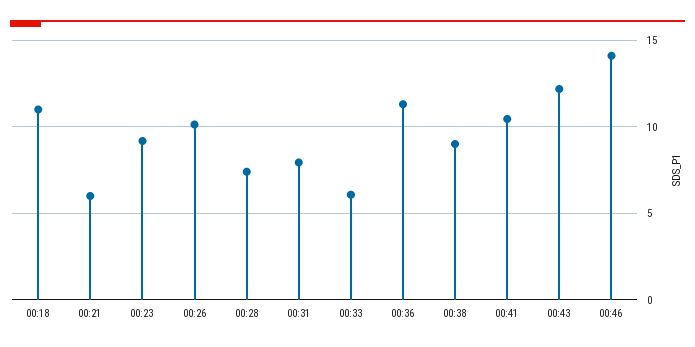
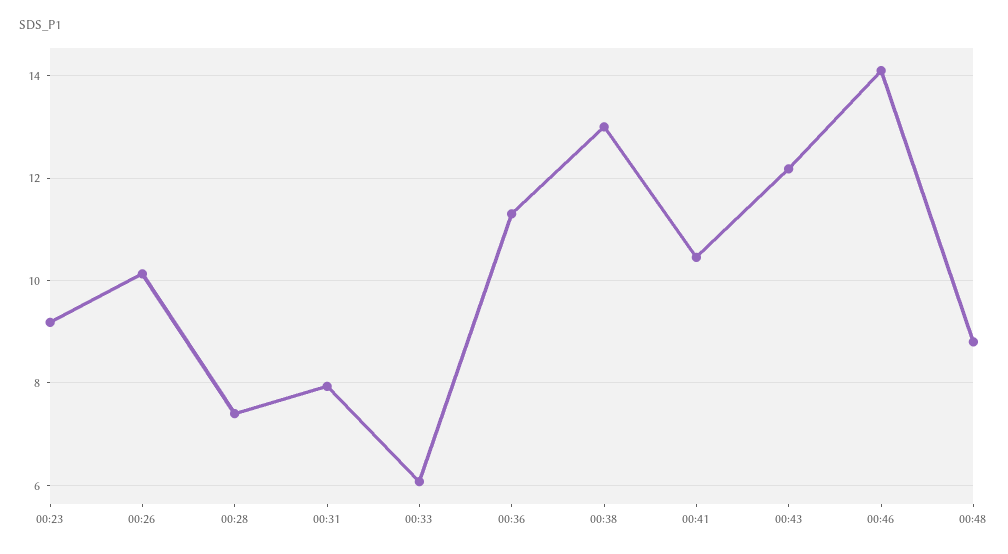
00:18: 11 -> none
00:21: 6 -> none
00:38: 9 -> 13
00:48: none -> 8.8

